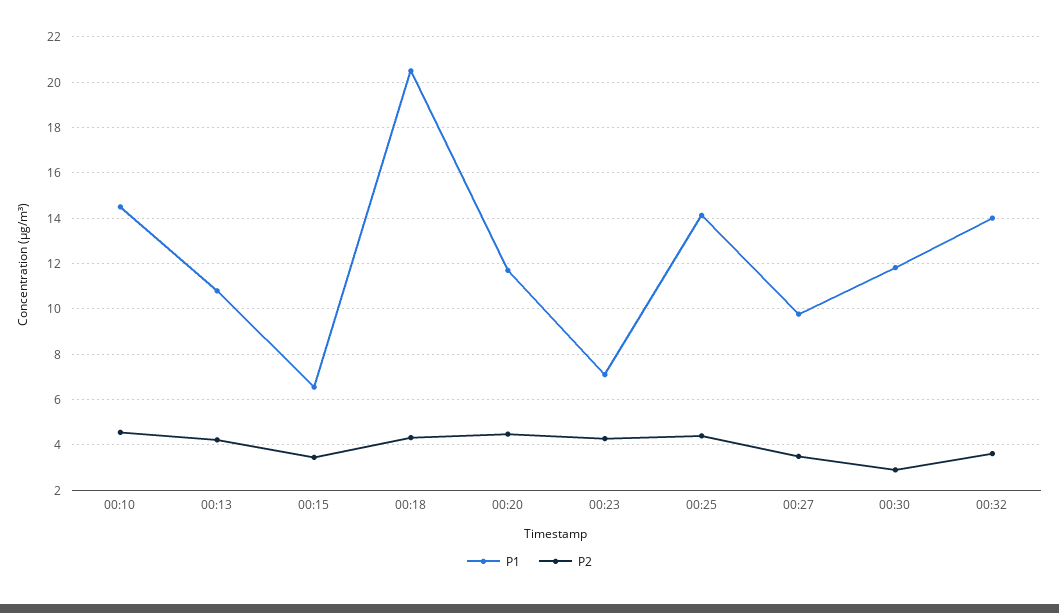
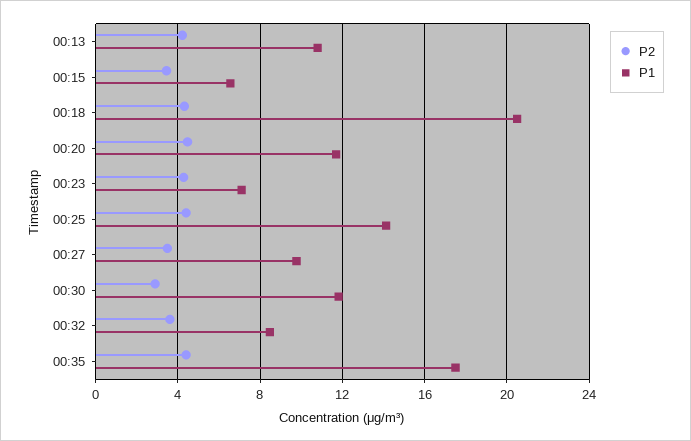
P1, 00:10: 14.5 -> none
P2, 00:10: 4.5 -> none
P1, 00:32: 14 -> 8.5
P2, 00:35: none -> 4.5
P1, 00:35: none -> 17.5

